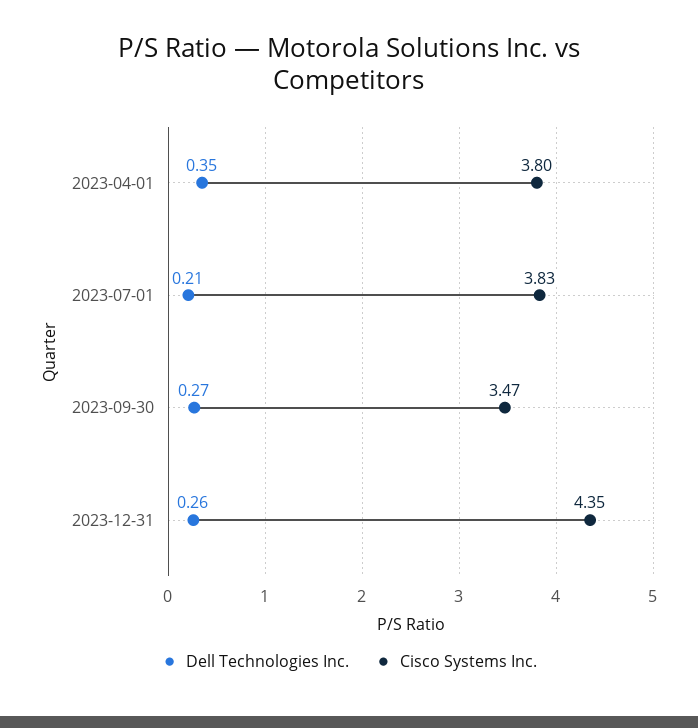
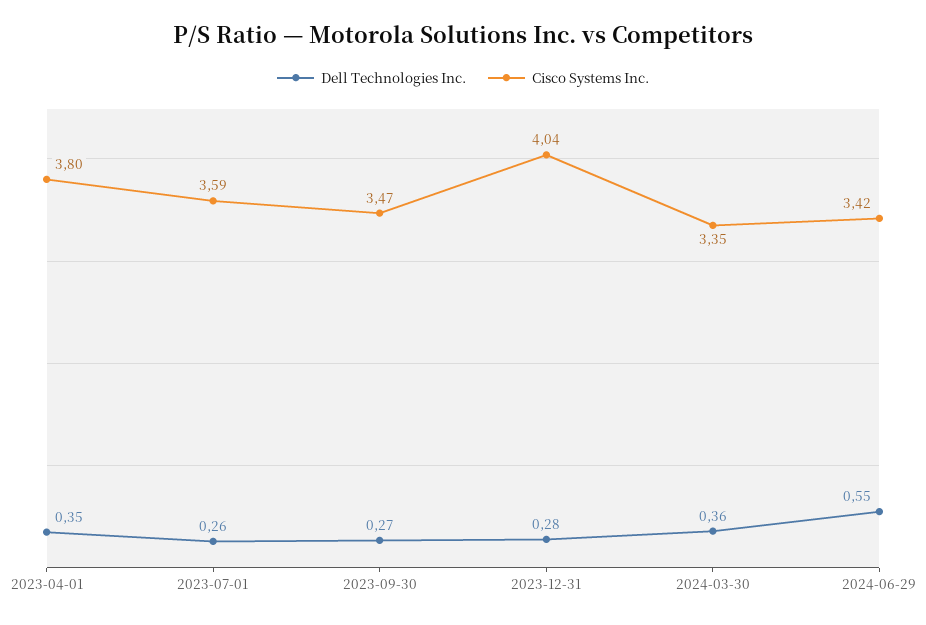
Dell Technologies Inc., 2023-07-01: 0.21 -> 0.26
Cisco Systems Inc., 2023-07-01: 3.83 -> 3.59
Dell Technologies Inc., 2023-12-31: 0.26 -> 0.28
Cisco Systems Inc., 2023-12-31: 4.35 -> 4.04
Dell Technologies Inc., 2024-03-30: none -> 0.36
Cisco Systems Inc., 2024-03-30: none -> 3.35
Dell Technologies Inc., 2024-06-29: none -> 0.55
Cisco Systems Inc., 2024-06-29: none -> 3.42

